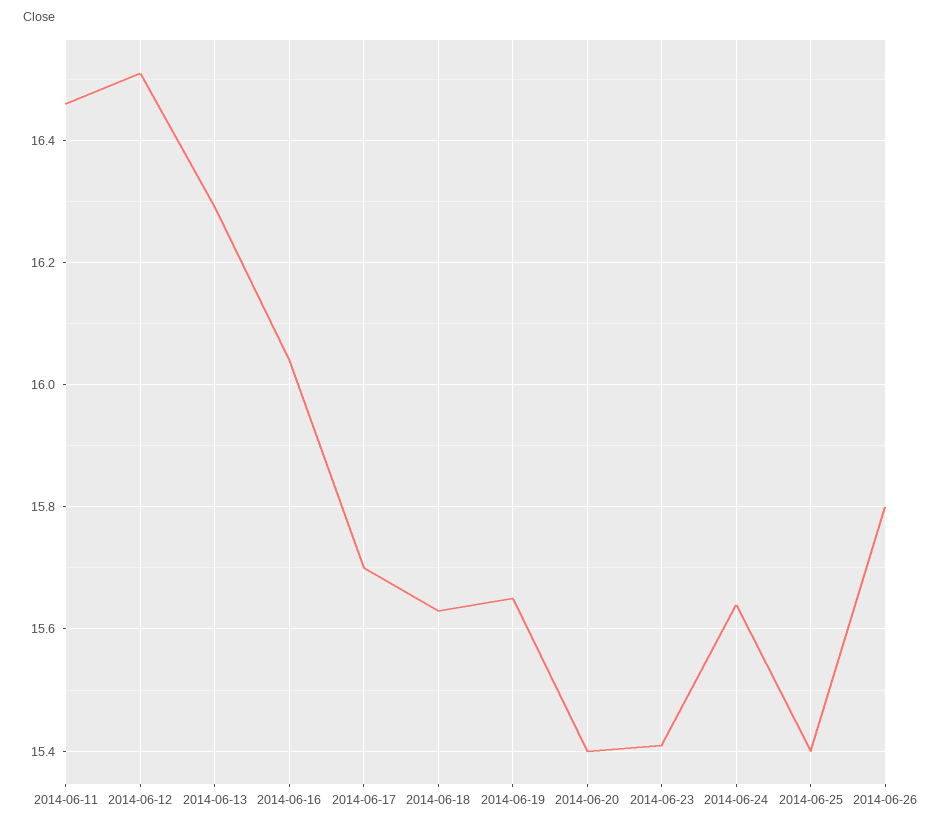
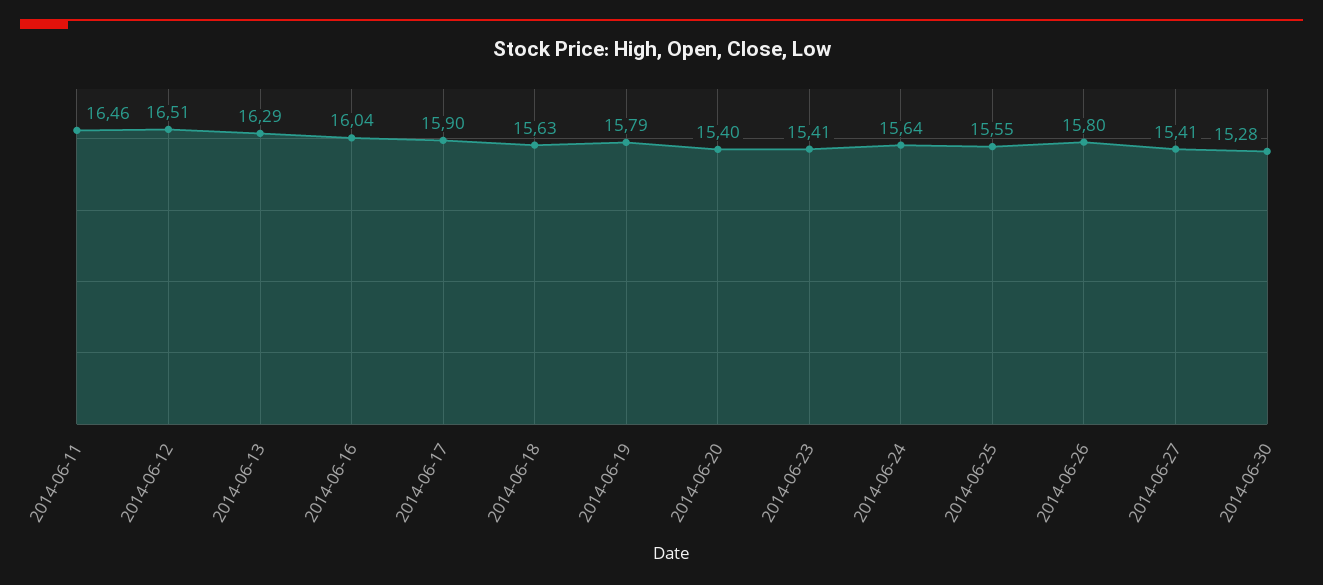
2014-06-17: 15.7 -> 15.9
2014-06-19: 15.65 -> 15.79
2014-06-25: 15.4 -> 15.55
2014-06-27: none -> 15.41
2014-06-30: none -> 15.28

